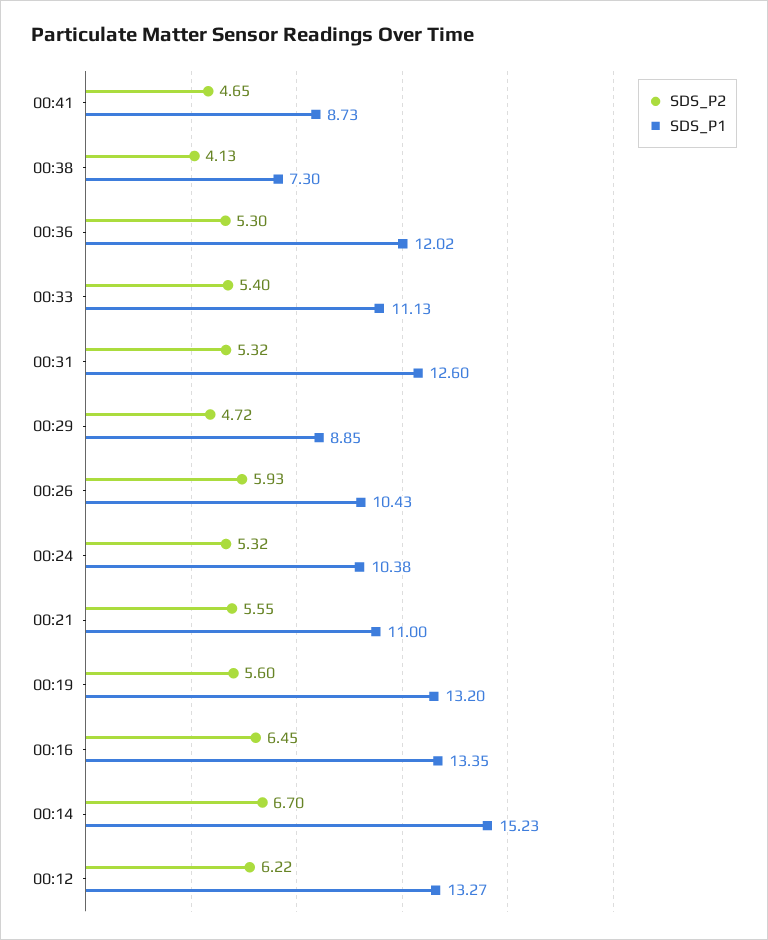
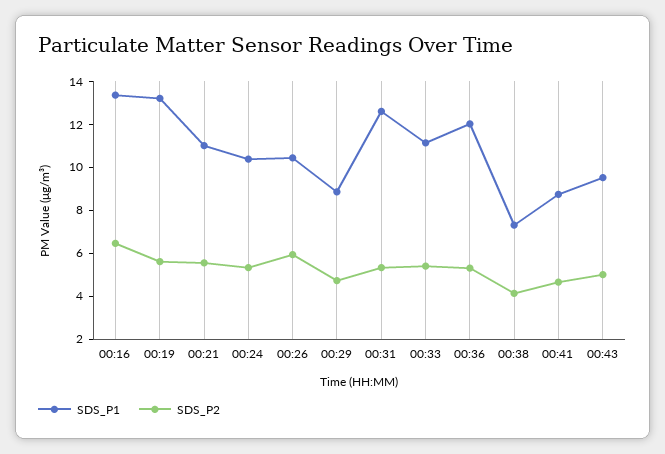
SDS_P2, 00:14: 6.7 -> none
SDS_P1, 00:14: 15.23 -> none
SDS_P2, 00:12: 6.22 -> none
SDS_P1, 00:12: 13.27 -> none
SDS_P1, 00:43: none -> 9.5
SDS_P2, 00:43: none -> 5

